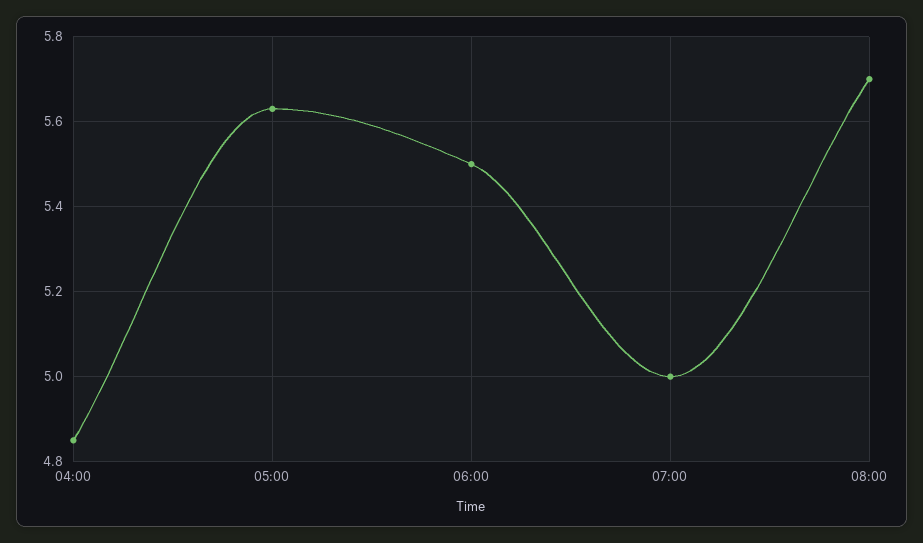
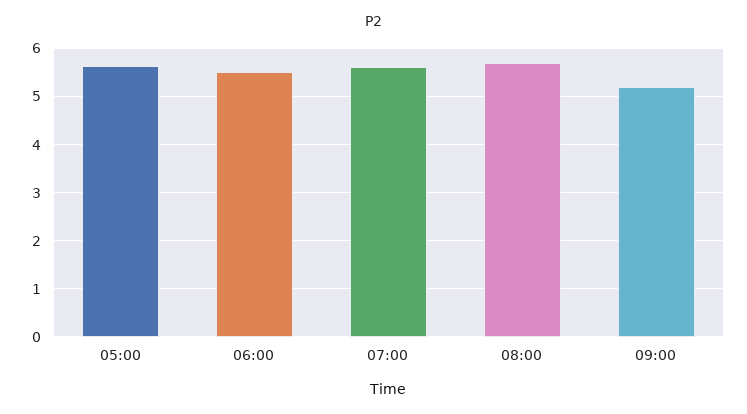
04:00: 4.85 -> none
07:00: 5 -> 5.6
09:00: none -> 5.2

